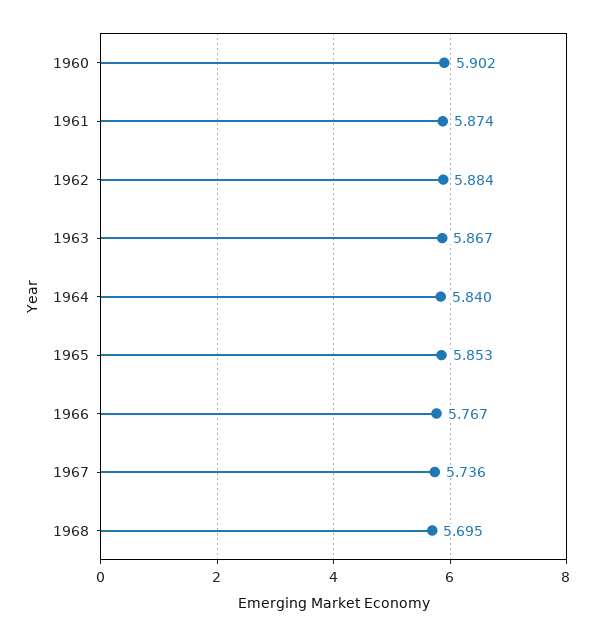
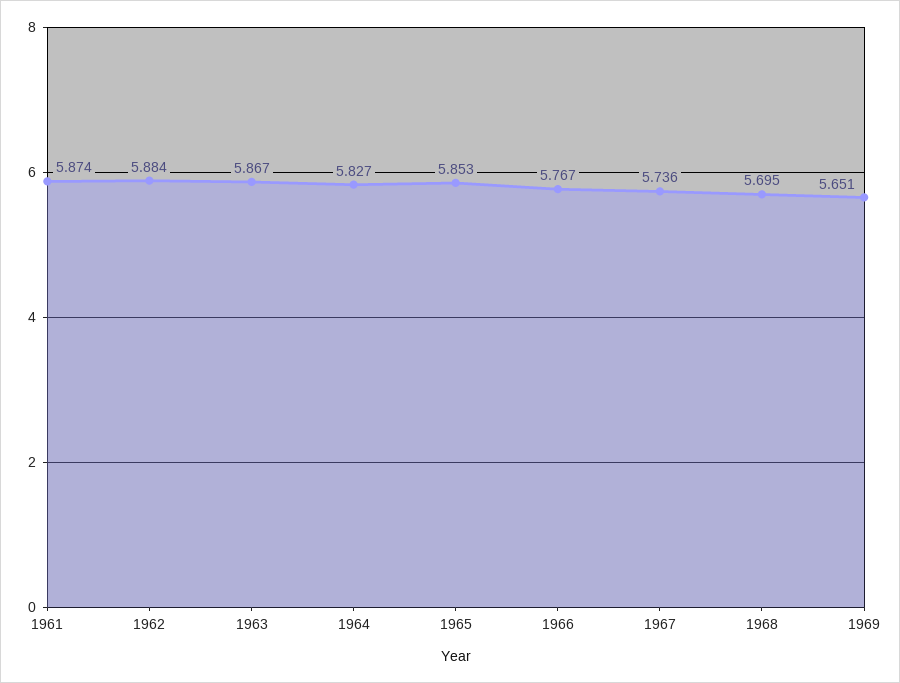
1960: 5.902 -> none
1964: 5.84 -> 5.827
1969: none -> 5.651

